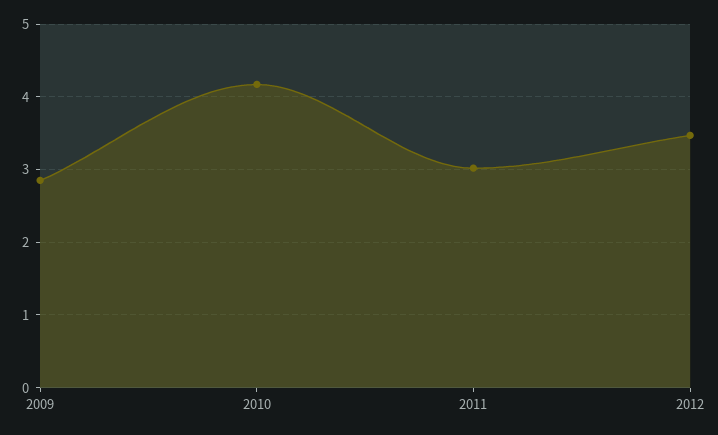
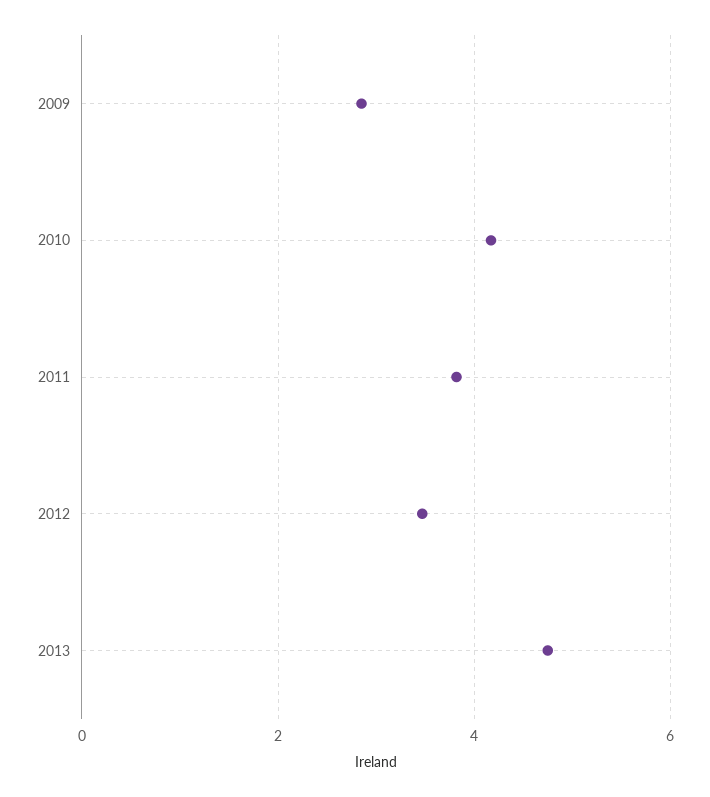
2011: 3 -> 3.8
2013: none -> 4.8

